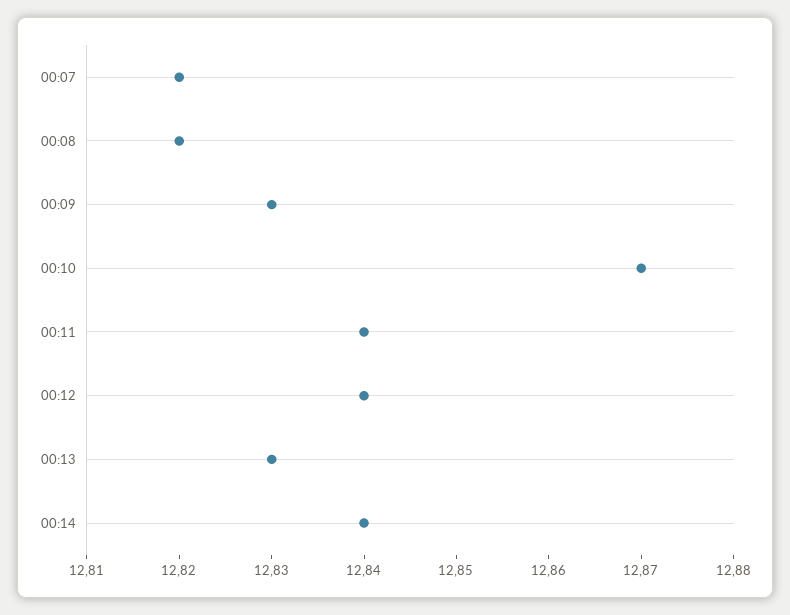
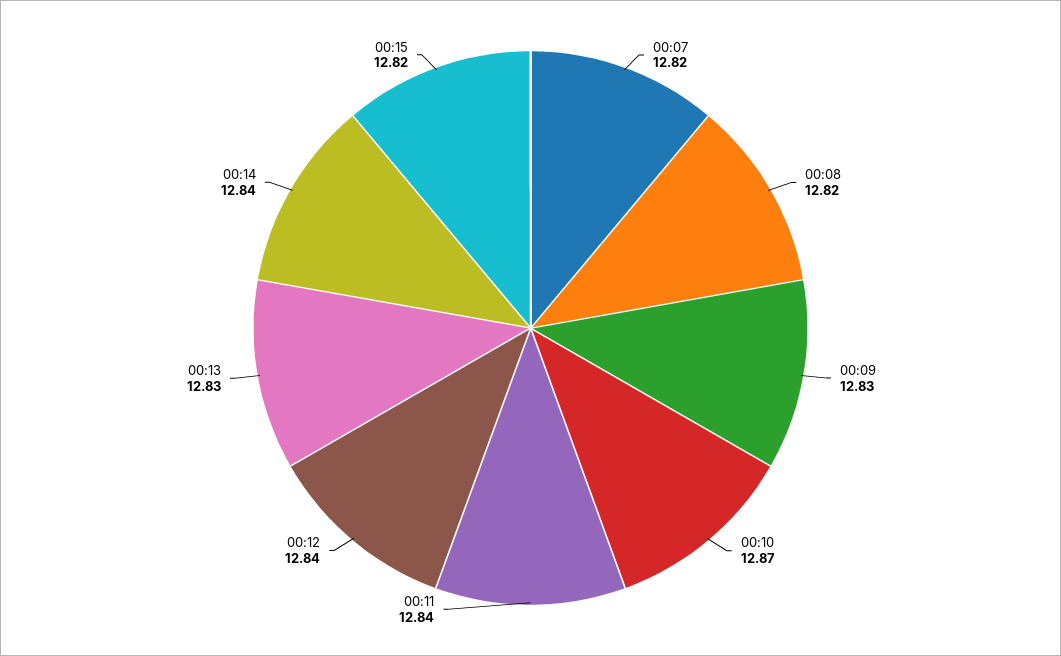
00:15: none -> 12.82

